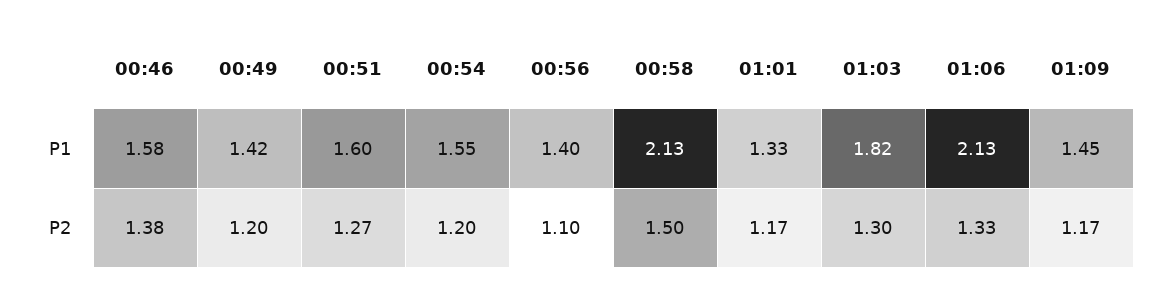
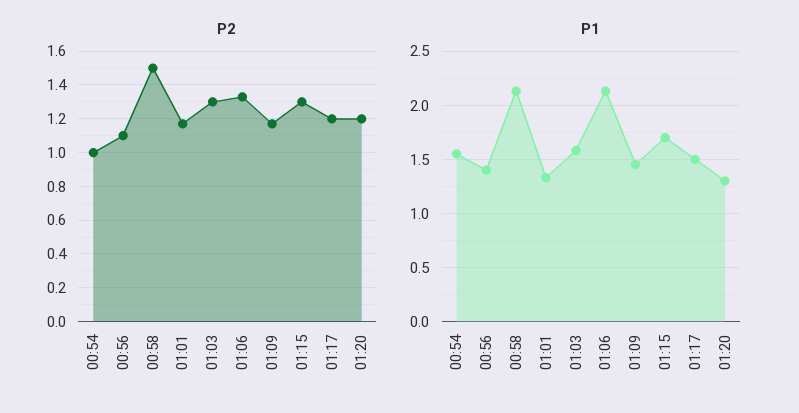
P1, 00:46: 1.58 -> none
P1, 00:49: 1.42 -> none
P1, 00:51: 1.6 -> none
P1, 01:03: 1.82 -> 1.6
P2, 00:46: 1.38 -> none
P2, 00:49: 1.2 -> none
P2, 00:51: 1.27 -> none
P2, 00:54: 1.2 -> 1
P2, 01:15: none -> 1.3
P2, 01:17: none -> 1.2
P2, 01:20: none -> 1.2
P1, 01:15: none -> 1.7
P1, 01:17: none -> 1.5
P1, 01:20: none -> 1.3

